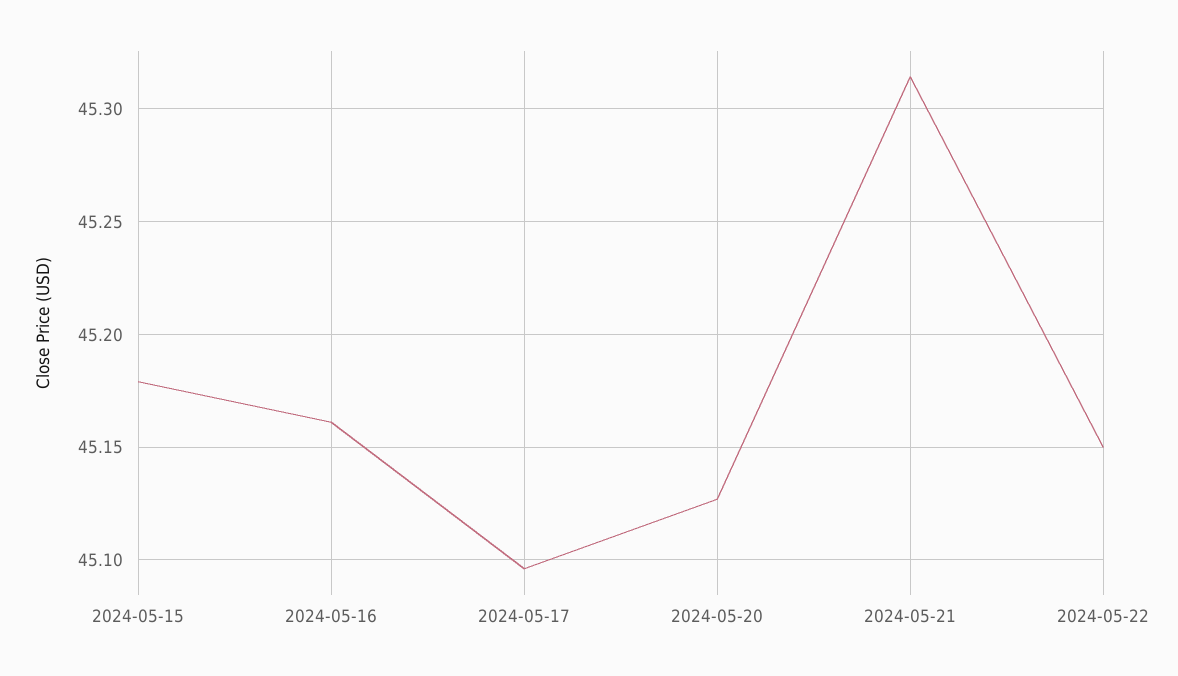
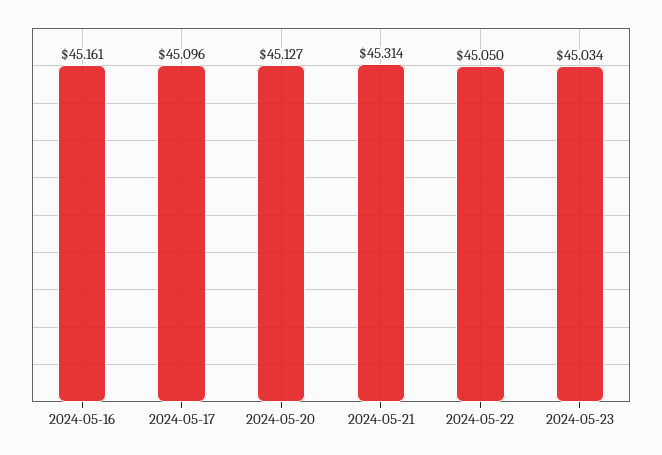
2024-05-15: 45.18 -> none
2024-05-22: 45.15 -> 45.05
2024-05-23: none -> 45.034

